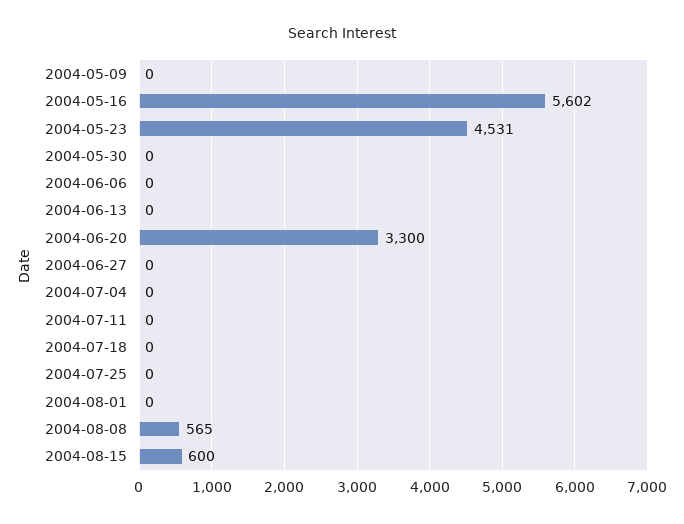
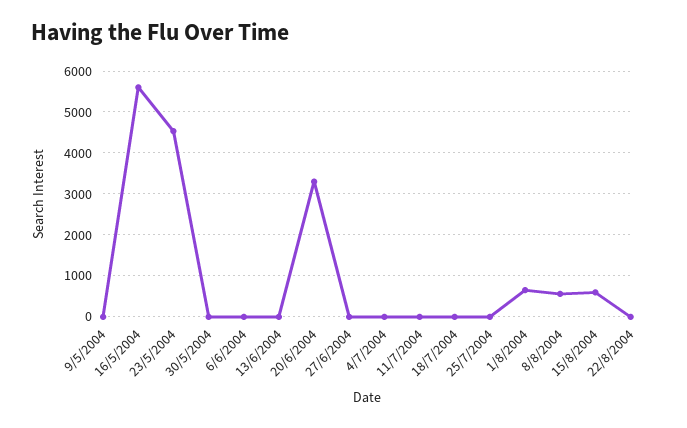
2004-08-01: 0 -> 600
22/8/2004: none -> 0

